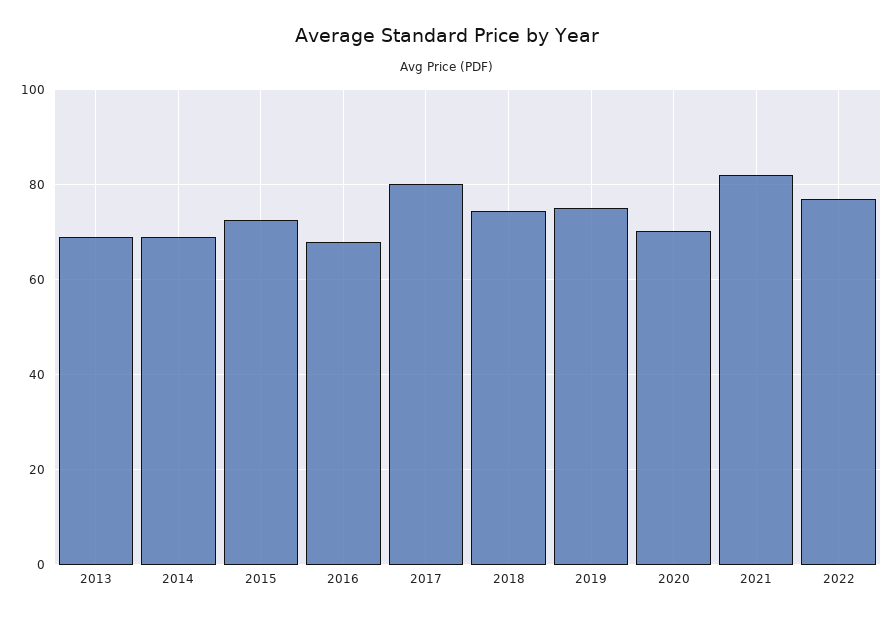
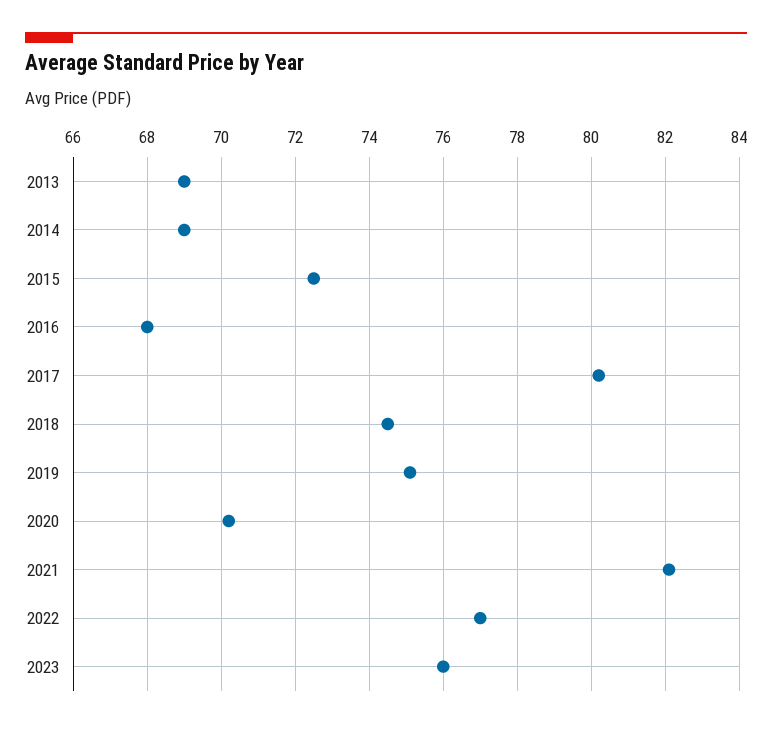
2023: none -> 76

